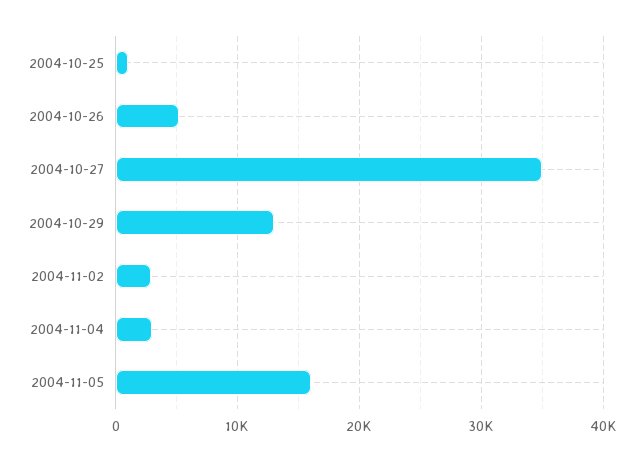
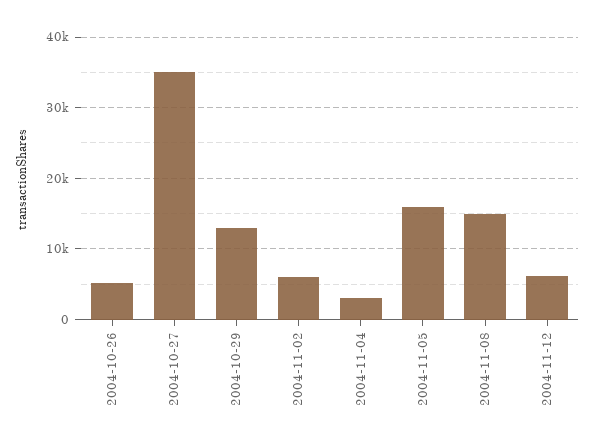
2004-10-25: 1000 -> none
2004-11-02: 3000 -> 6000
2004-11-08: none -> 15000
2004-11-12: none -> 6000

